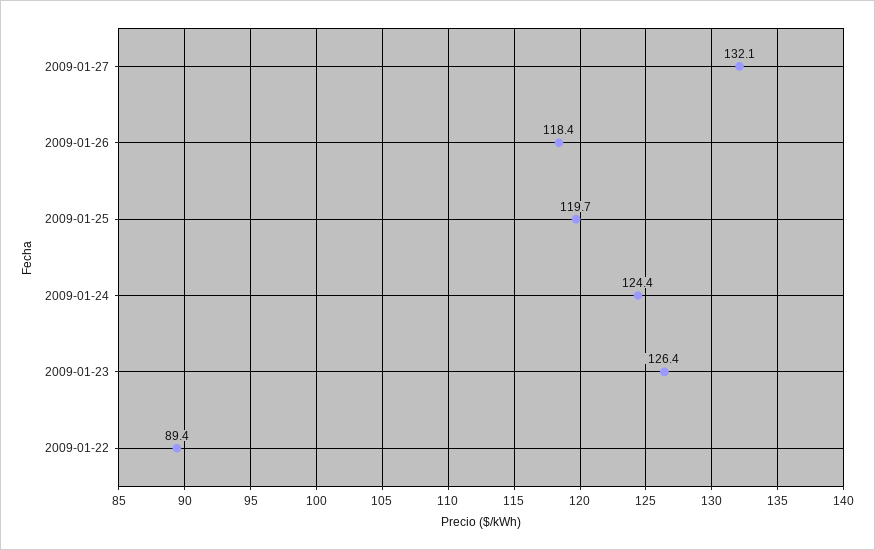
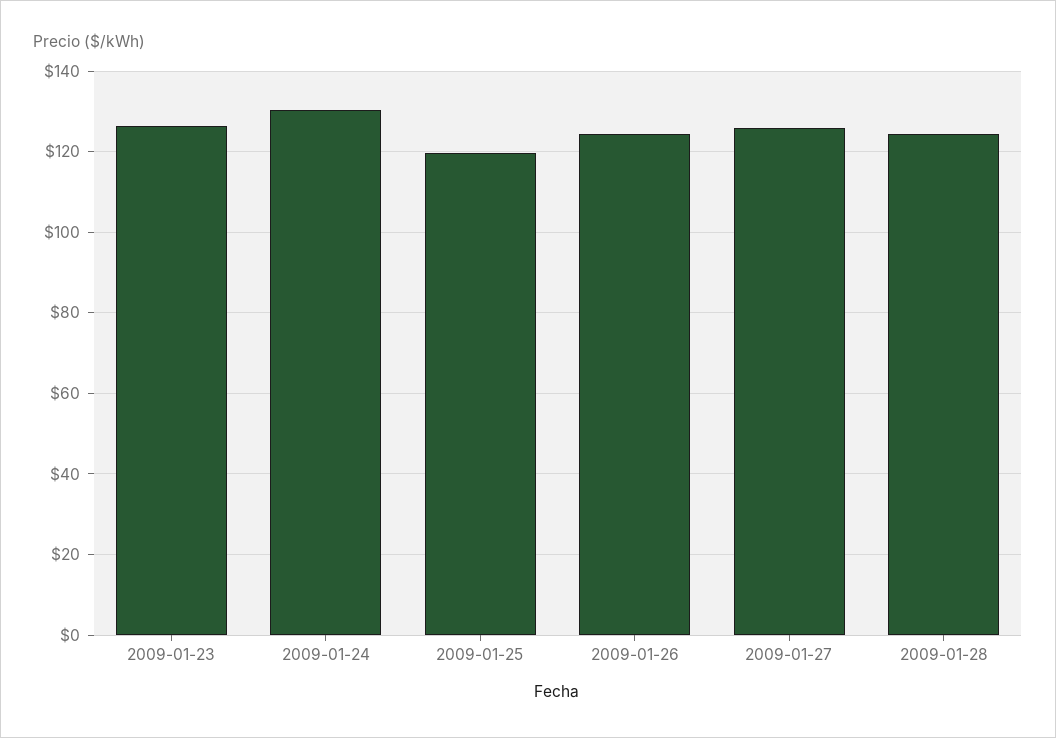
2009-01-27: 132.1 -> 126
2009-01-26: 118.4 -> 124
2009-01-24: 124.4 -> 130
2009-01-22: 89.4 -> none
2009-01-28: none -> 124

